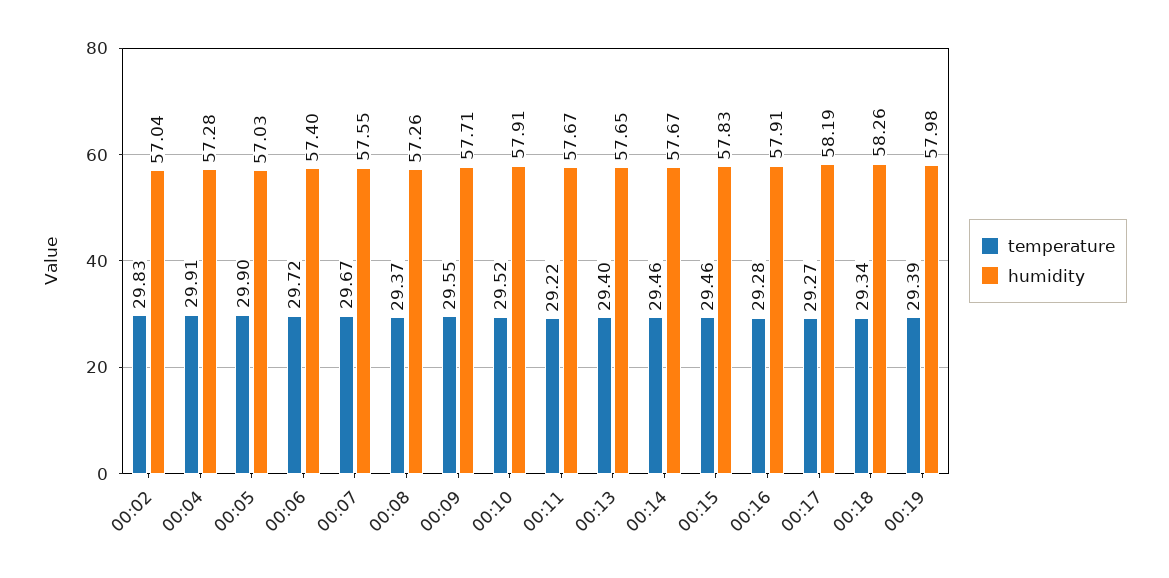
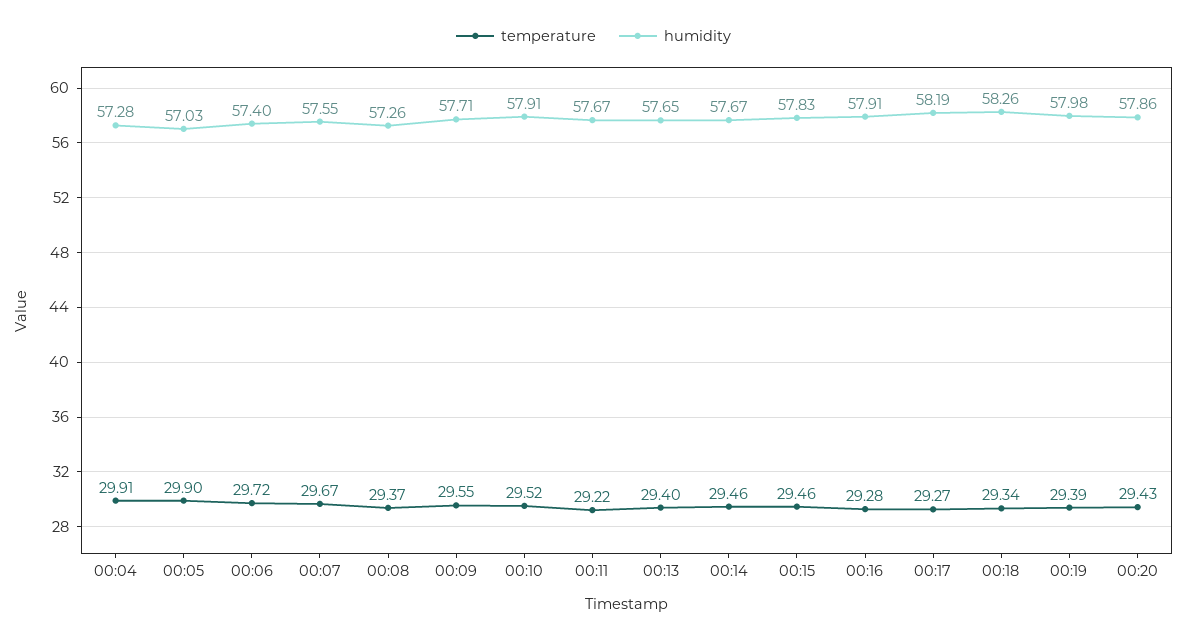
temperature, 00:02: 29.83 -> none
humidity, 00:02: 57.04 -> none
temperature, 00:20: none -> 29.43
humidity, 00:20: none -> 57.86

